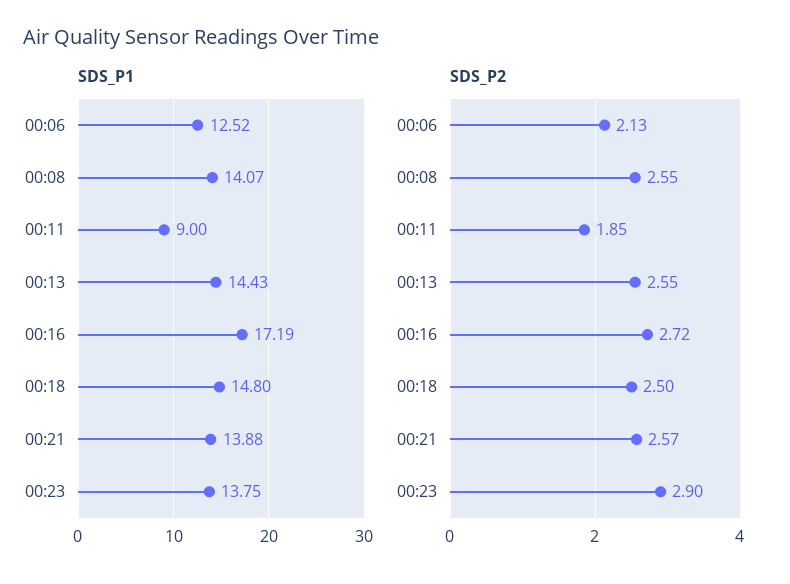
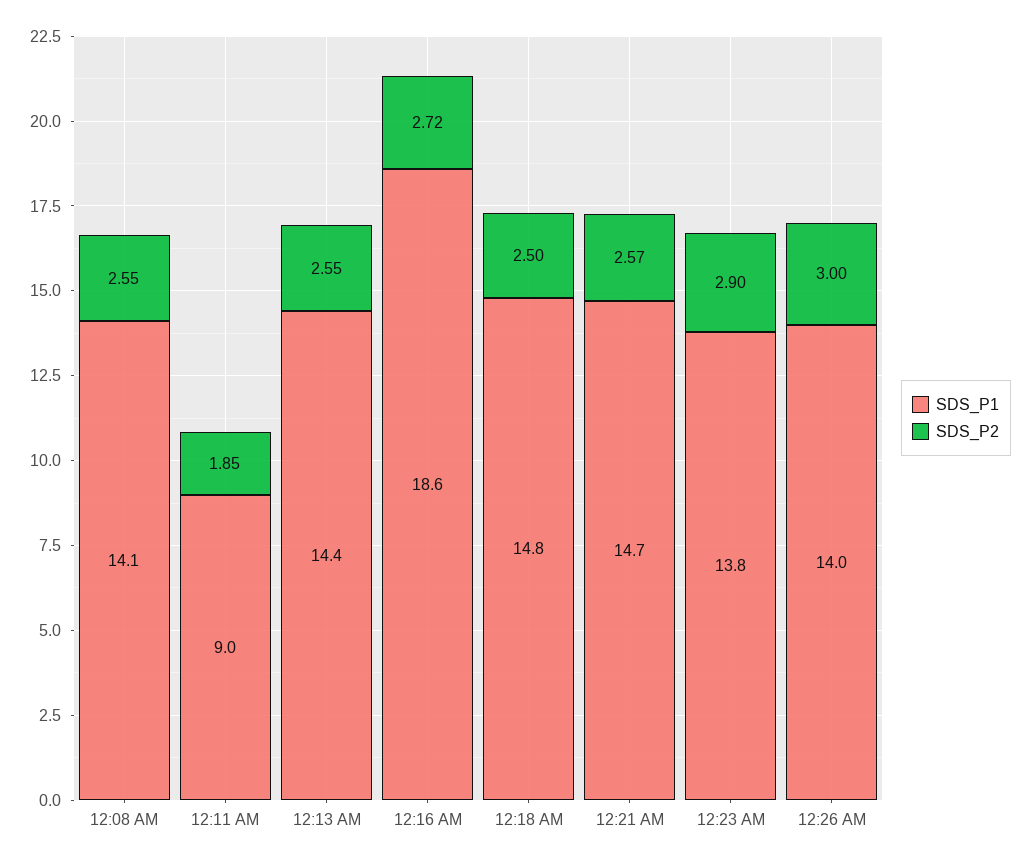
SDS_P1, 00:06: 12.52 -> none
SDS_P1, 00:16: 17.19 -> 18.6
SDS_P1, 00:21: 13.88 -> 14.7
SDS_P2, 00:06: 2.13 -> none
SDS_P1, 12:26 AM: none -> 14
SDS_P2, 12:26 AM: none -> 3

